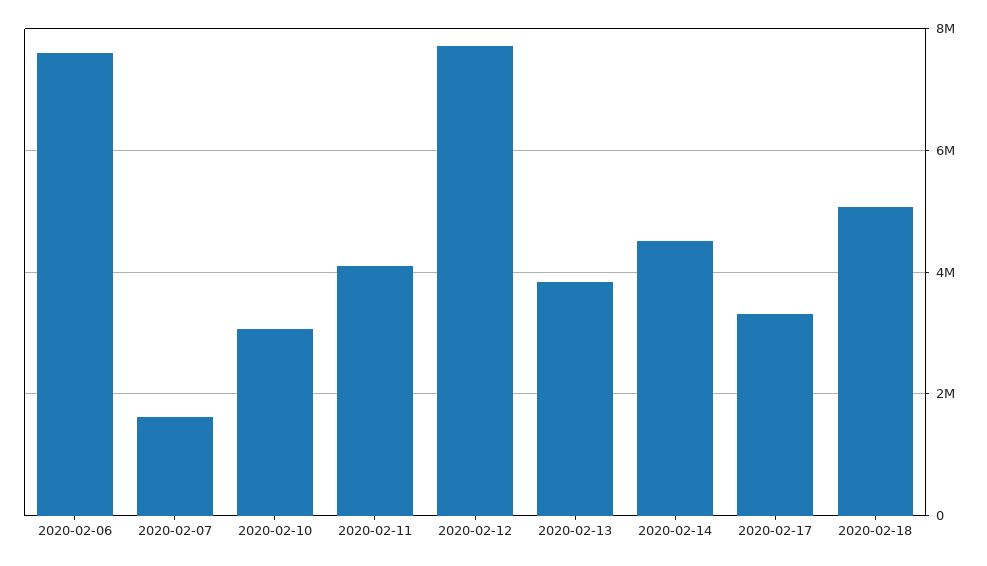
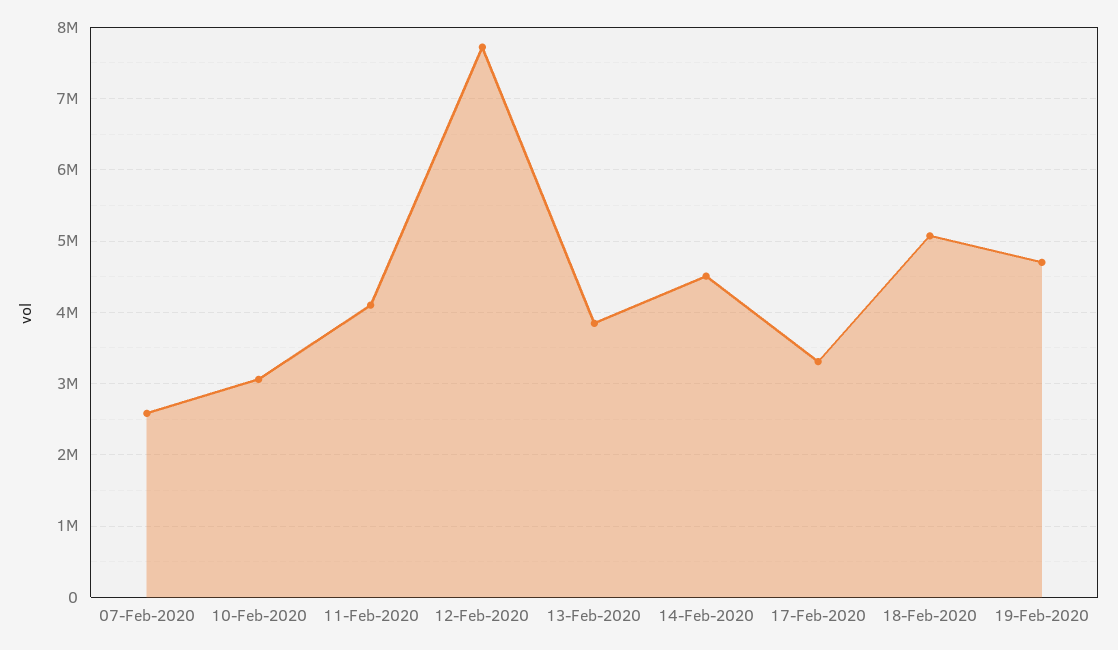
2020-02-06: 7600000 -> none
2020-02-07: 1600000 -> 2600000
19-Feb-2020: none -> 4700000

